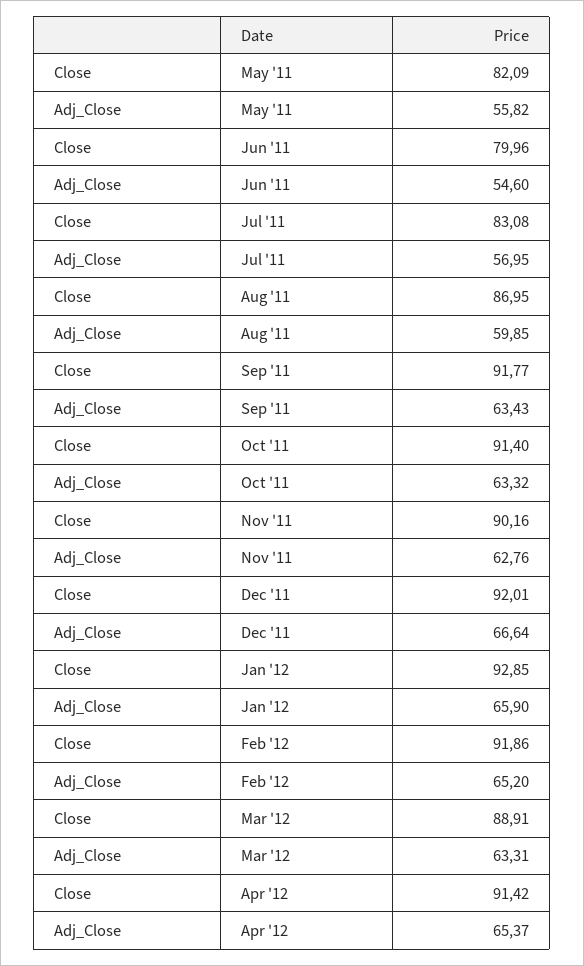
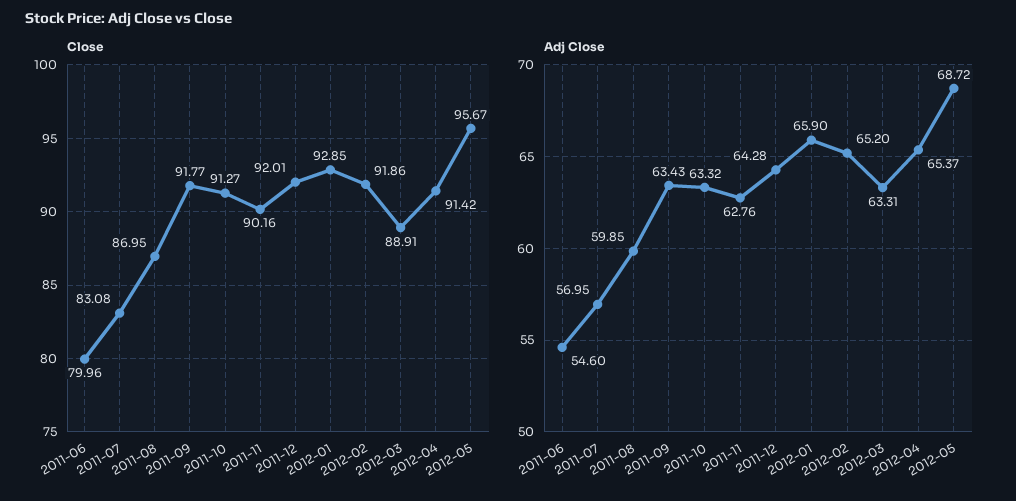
Close, May '11: 82.09 -> none
Adj_Close, May '11: 55.82 -> none
Close, Oct '11: 91.4 -> 91.27
Adj_Close, Dec '11: 66.64 -> 64.28
Close, 2012-05: none -> 95.67
Adj_Close, 2012-05: none -> 68.72

